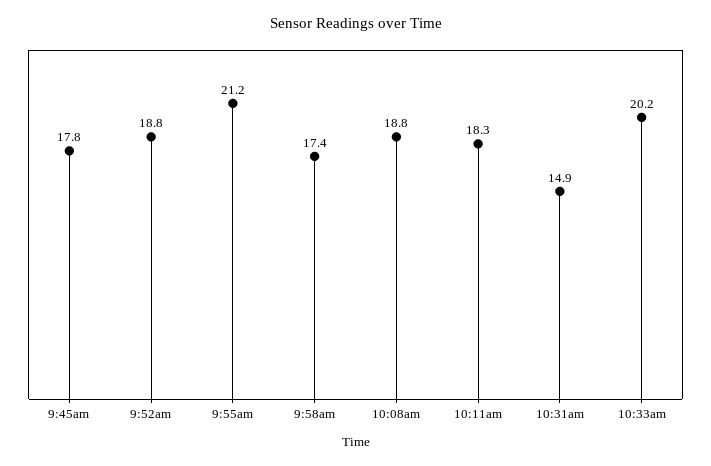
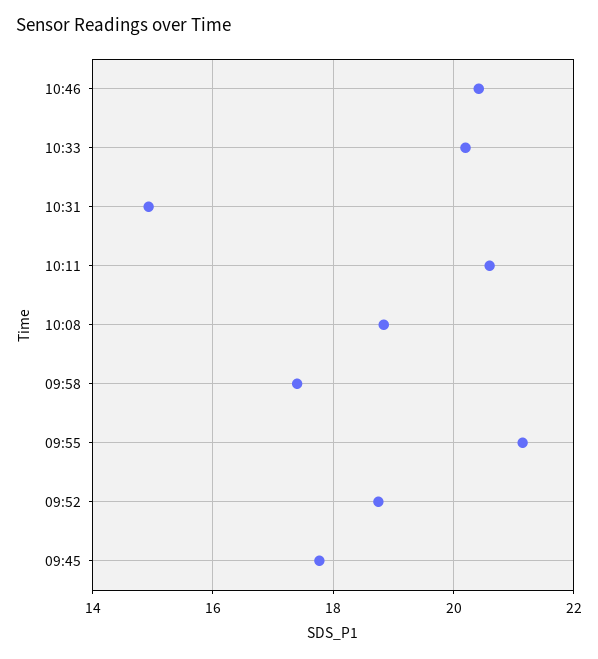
10:11am: 18.3 -> 20.6
10:46: none -> 20.4

